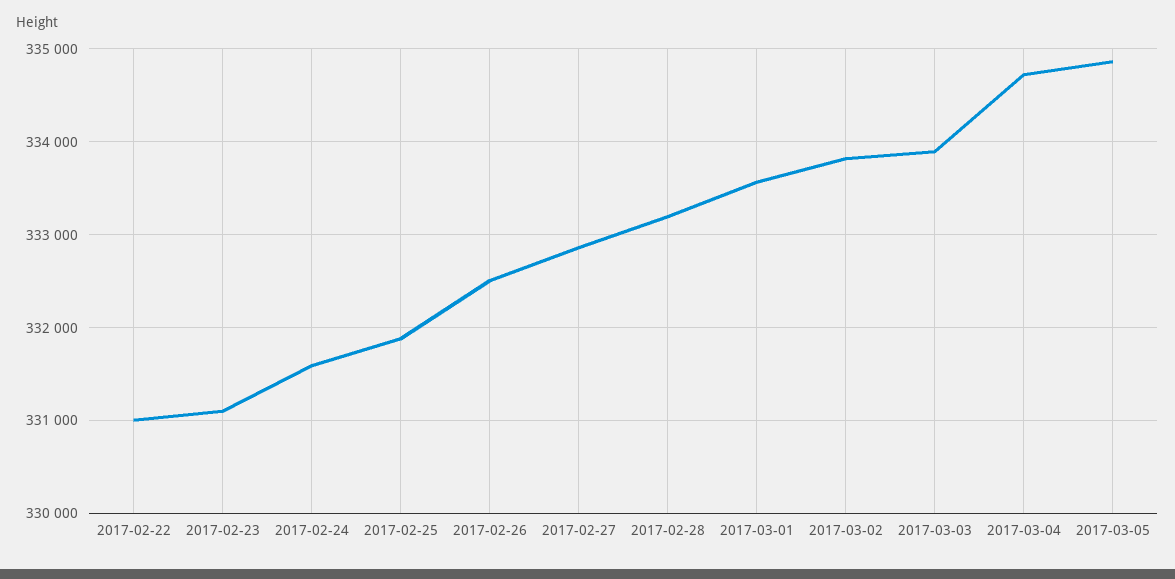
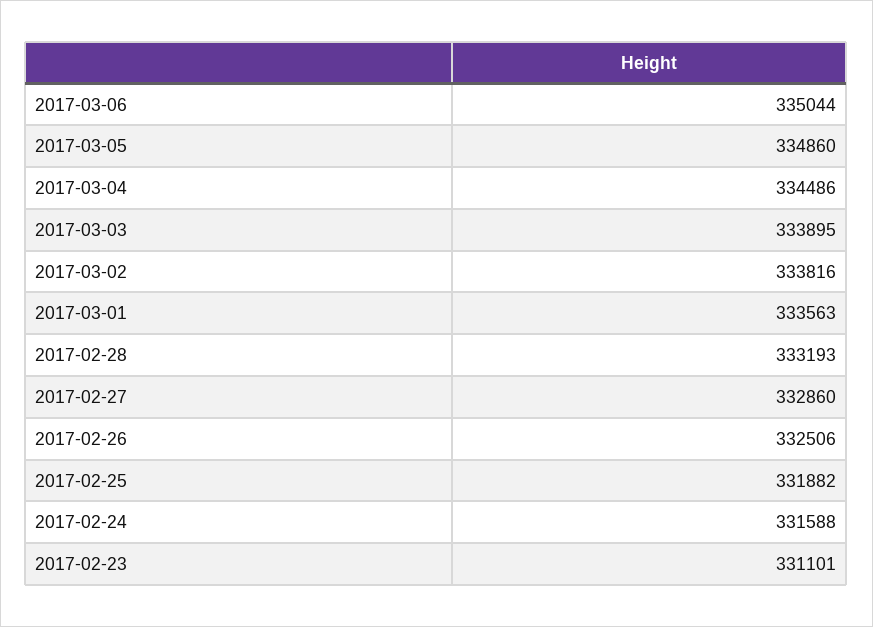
2017-02-22: 331000 -> none
2017-03-04: 334700 -> 334486
2017-03-06: none -> 335044

